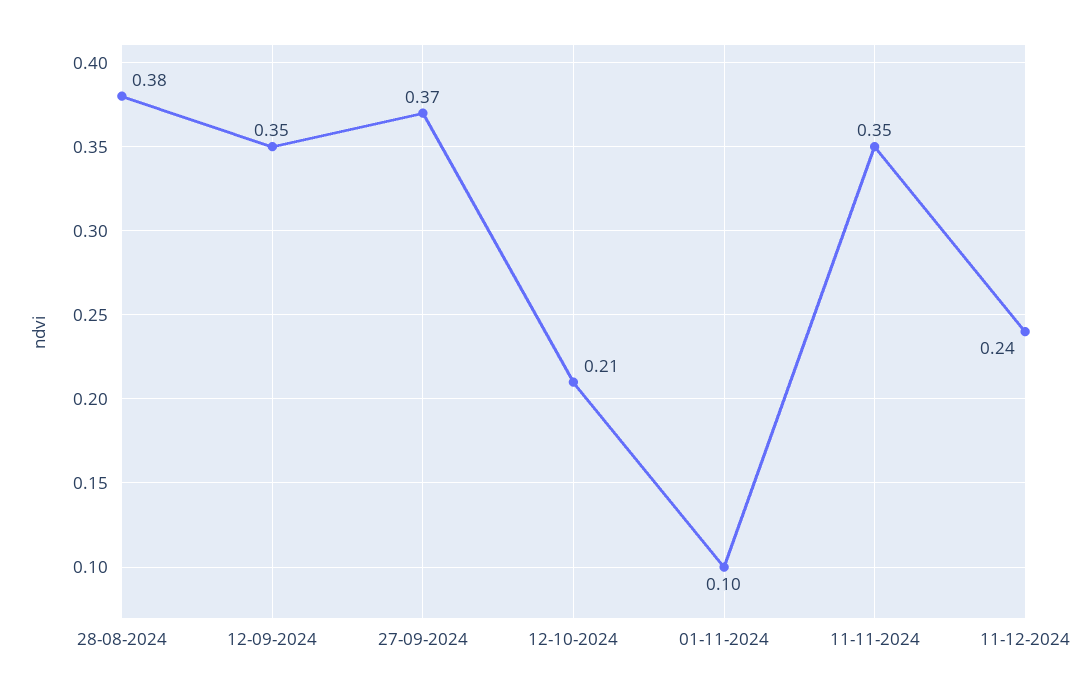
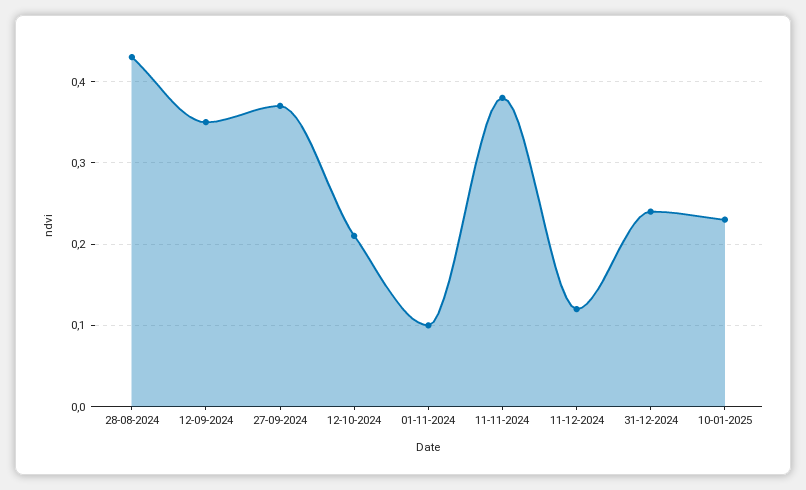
28-08-2024: 0.38 -> 0.43
11-11-2024: 0.35 -> 0.38
11-12-2024: 0.24 -> 0.12
31-12-2024: none -> 0.24
10-01-2025: none -> 0.23

